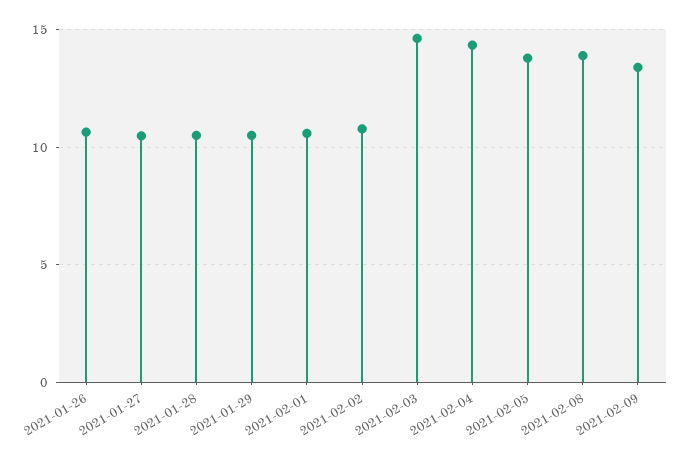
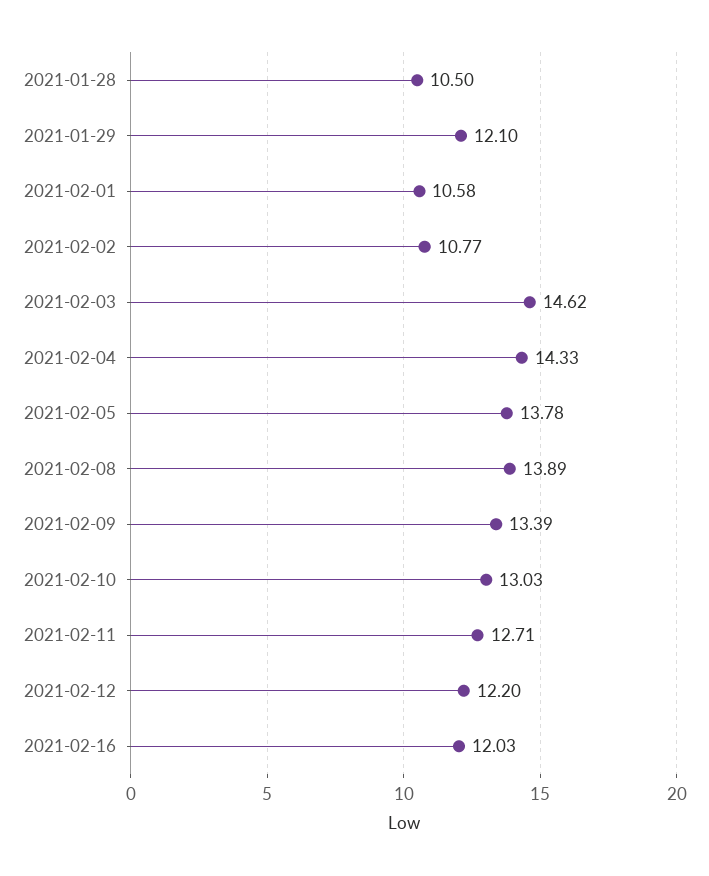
2021-01-26: 10.5 -> none
2021-01-27: 10.5 -> none
2021-01-29: 10.5 -> 12.1
2021-02-10: none -> 13.03
2021-02-11: none -> 12.71
2021-02-12: none -> 12.2
2021-02-16: none -> 12.03

